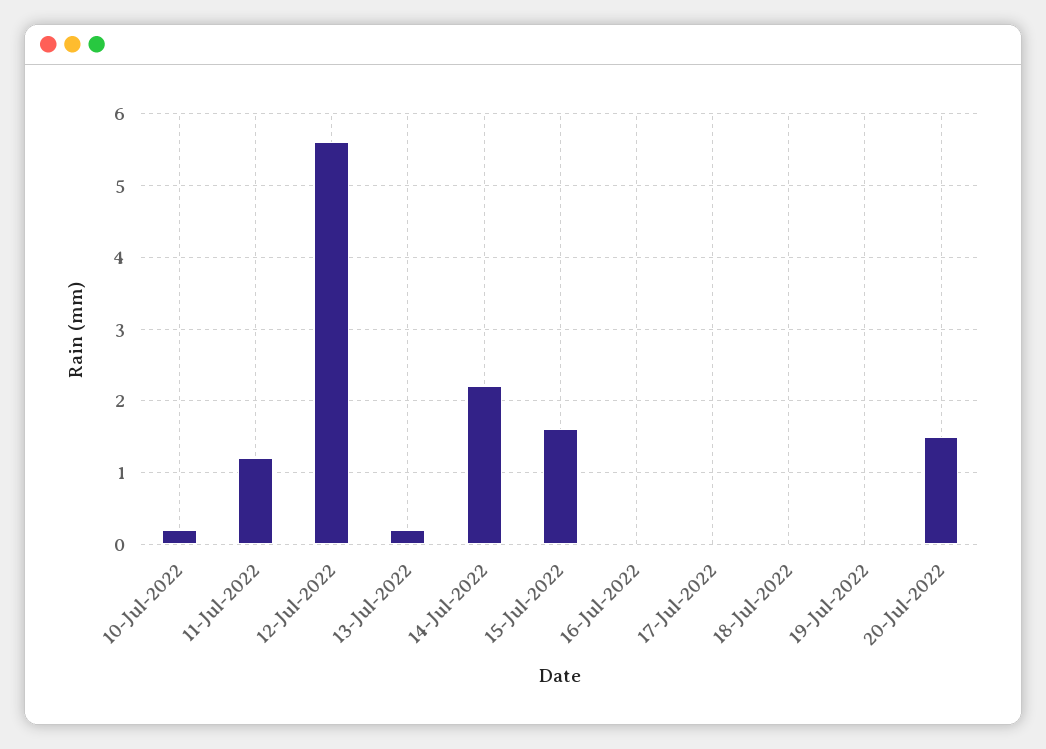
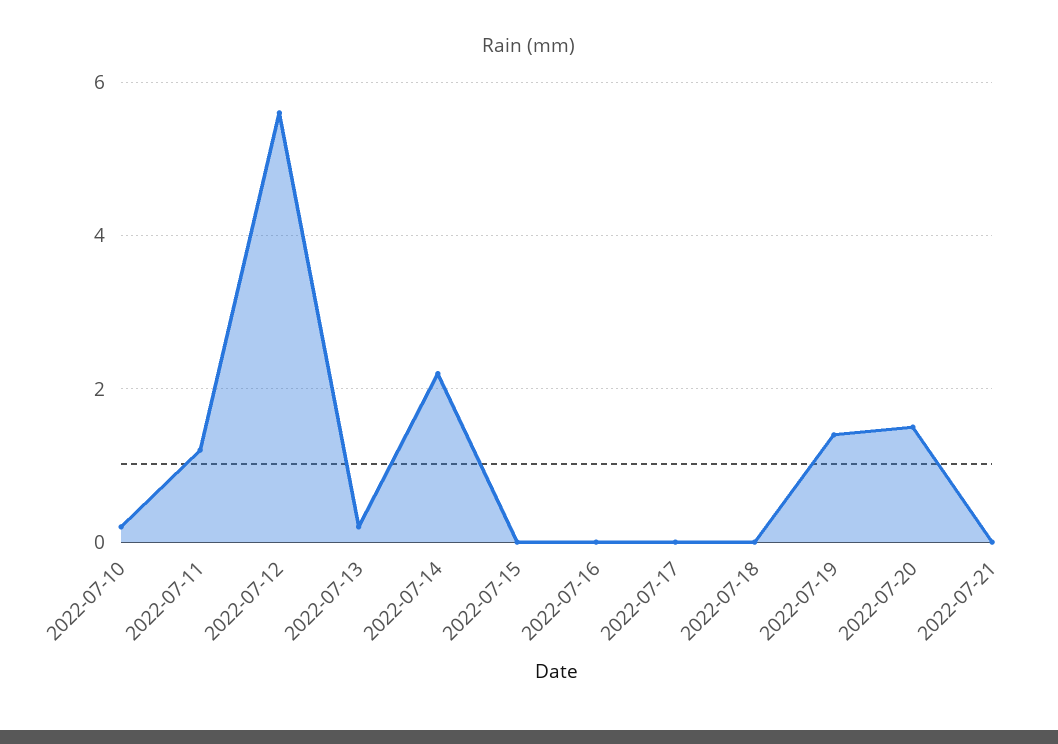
15-Jul-2022: 1.6 -> 0
19-Jul-2022: 0 -> 1.5
2022-07-21: none -> 0

